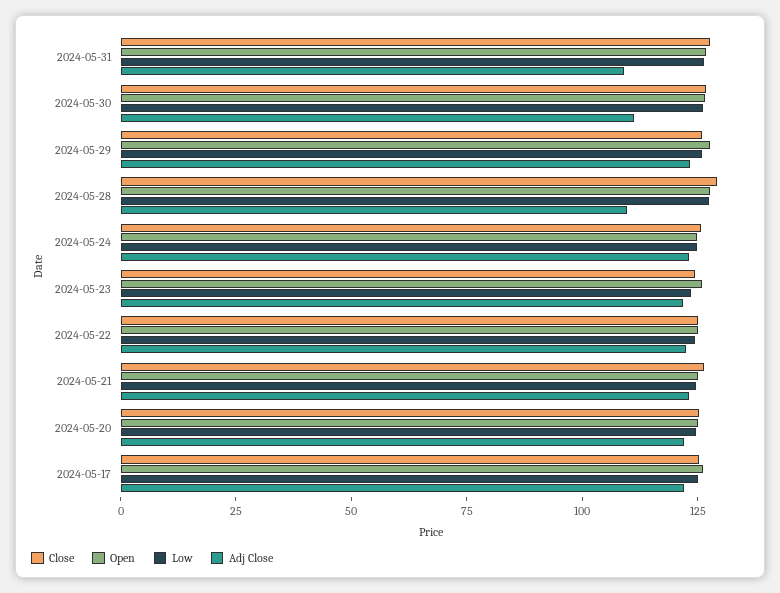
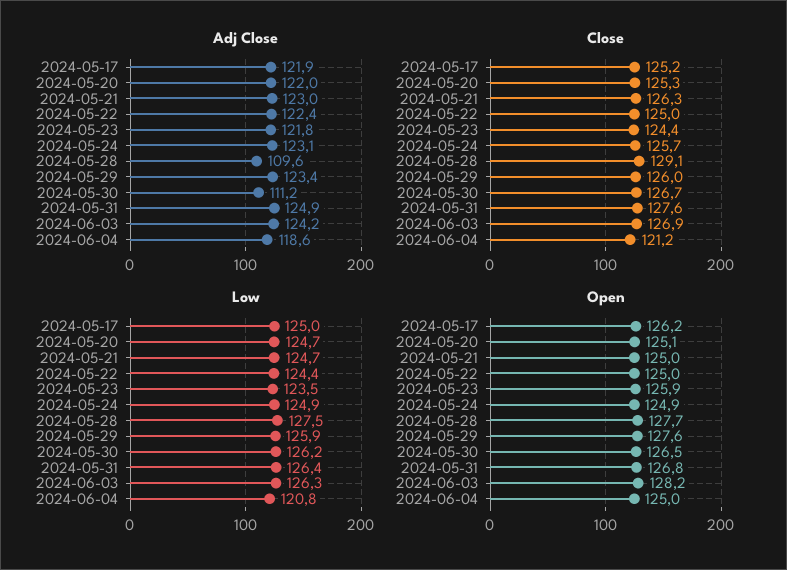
Adj Close, 2024-05-31: 110 -> 124.9
Adj Close, 2024-06-03: none -> 124.2
Adj Close, 2024-06-04: none -> 118.6
Close, 2024-06-03: none -> 126.9
Close, 2024-06-04: none -> 121.2
Low, 2024-06-03: none -> 126.3
Low, 2024-06-04: none -> 120.8
Open, 2024-06-03: none -> 128.2
Open, 2024-06-04: none -> 125

